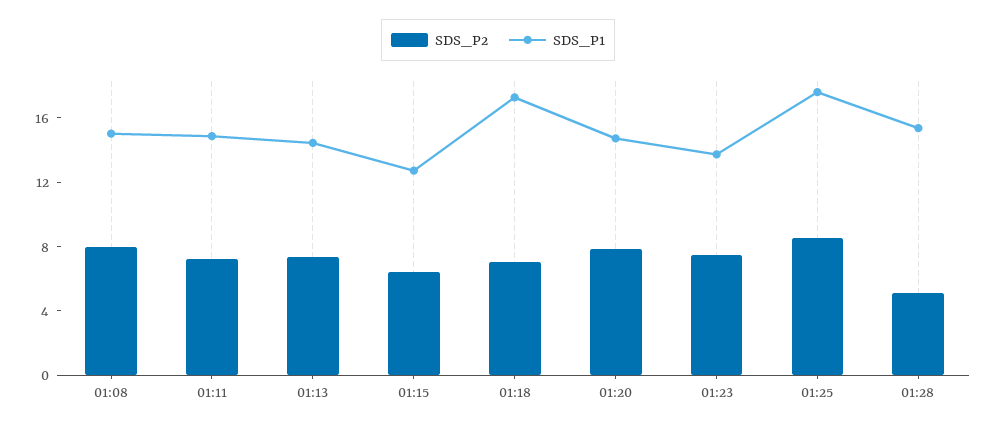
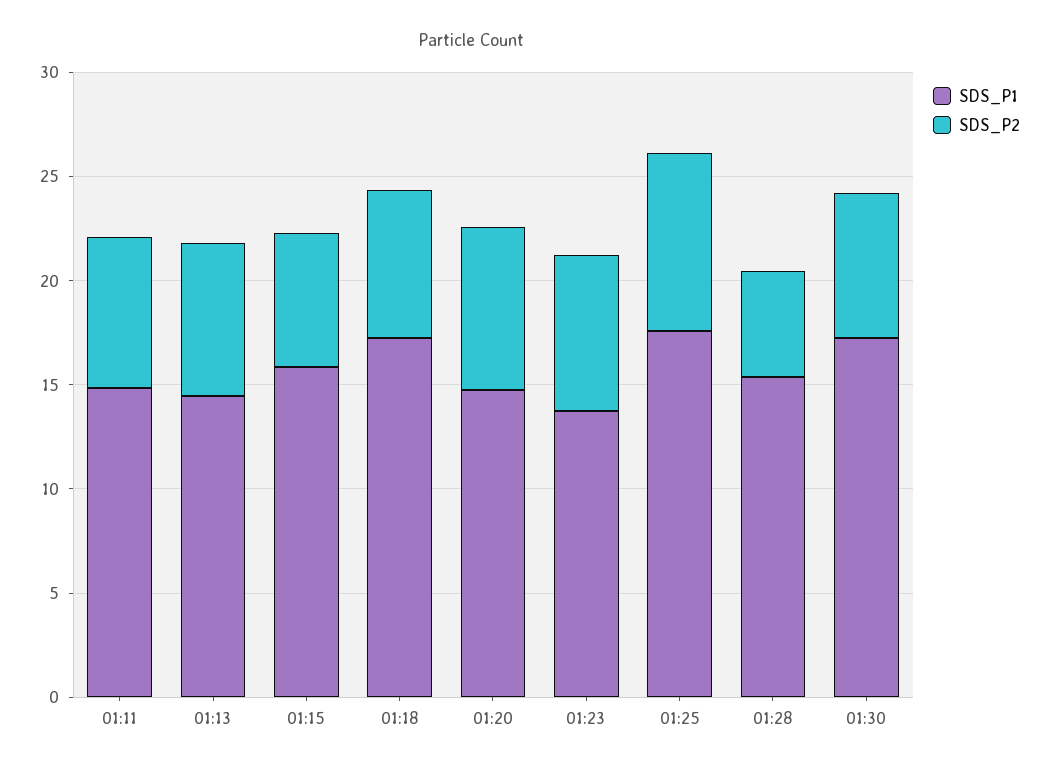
SDS_P2, 01:08: 8 -> none
SDS_P1, 01:08: 15 -> none
SDS_P1, 01:15: 13 -> 16
SDS_P1, 01:30: none -> 17
SDS_P2, 01:30: none -> 7

